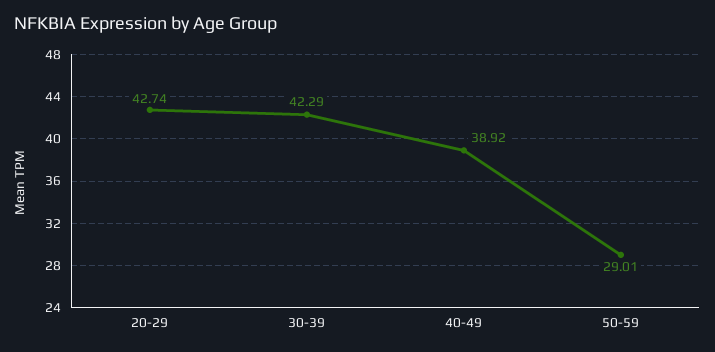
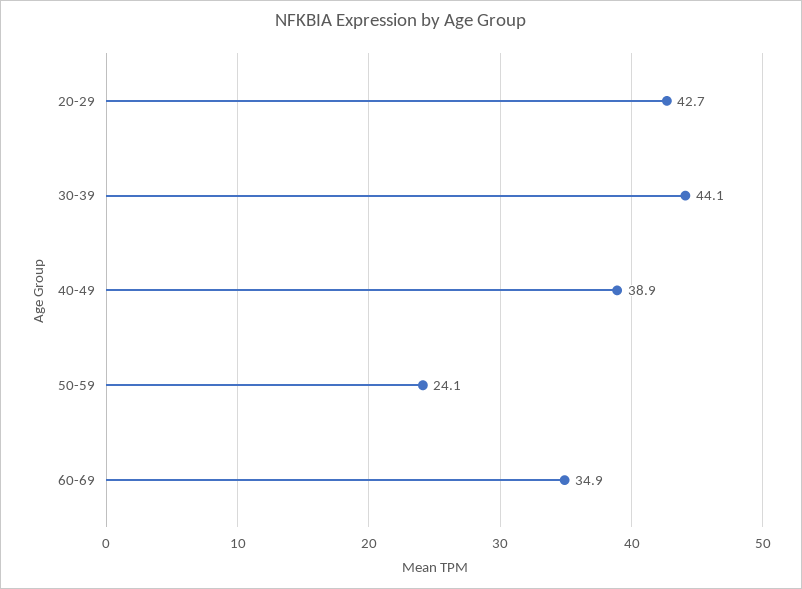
30-39: 42.29 -> 44.1
50-59: 29.01 -> 24.1
60-69: none -> 34.9

